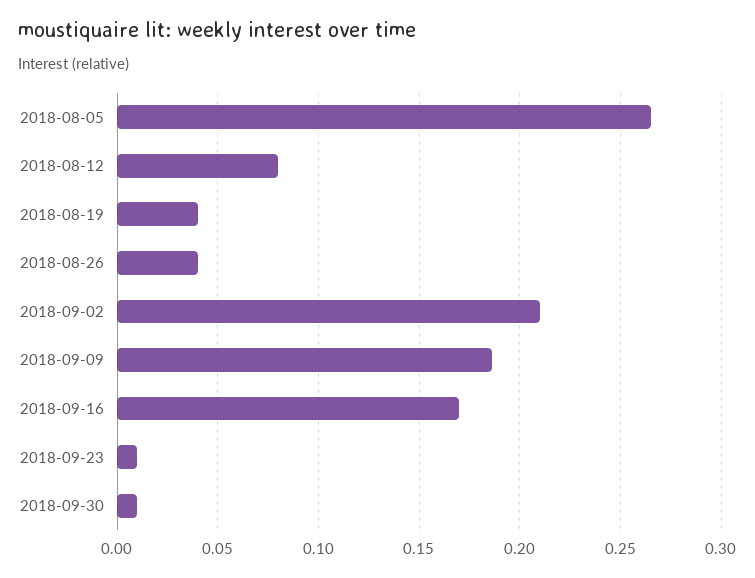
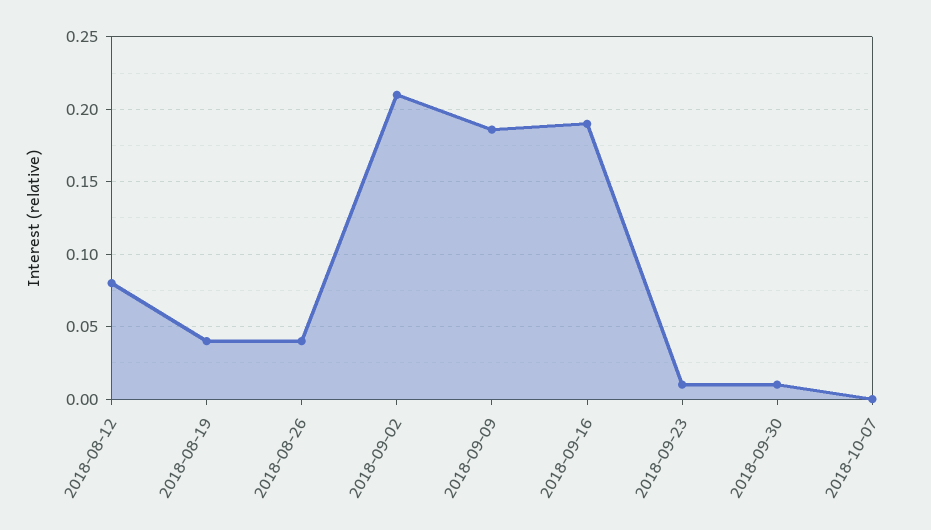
2018-08-05: 0.265 -> none
2018-09-16: 0.17 -> 0.19
2018-10-07: none -> 0

